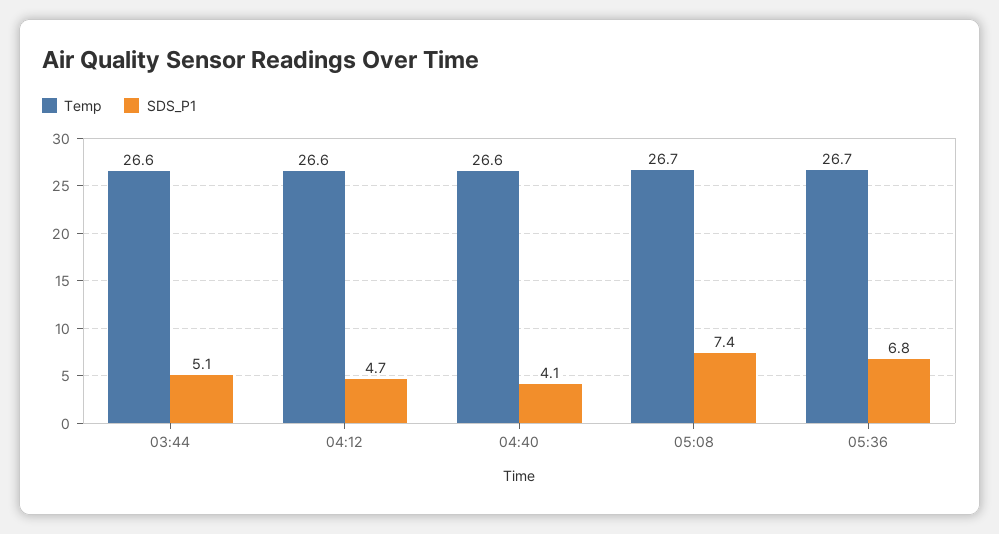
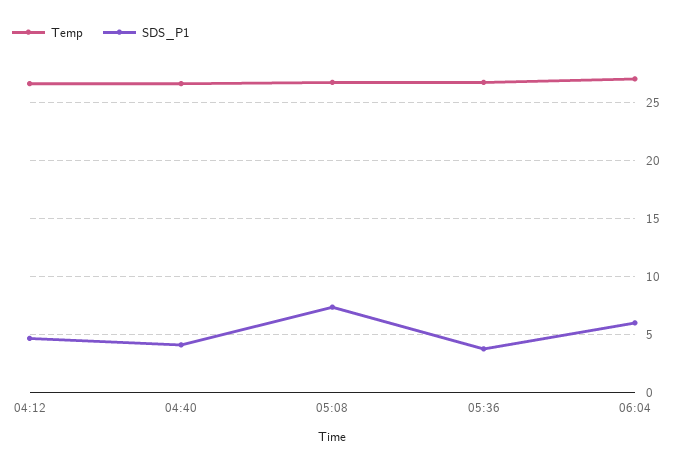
Temp, 03:44: 26.6 -> none
SDS_P1, 03:44: 5.1 -> none
SDS_P1, 05:36: 6.8 -> 4
Temp, 06:04: none -> 27
SDS_P1, 06:04: none -> 6

